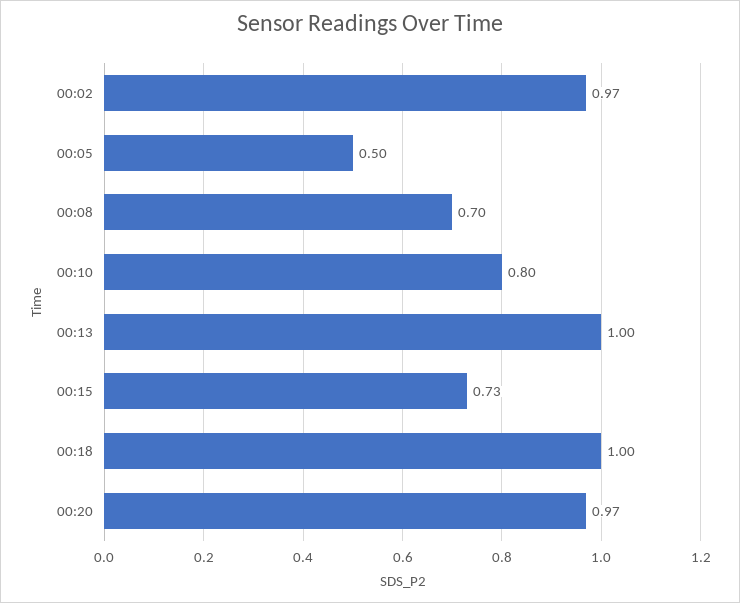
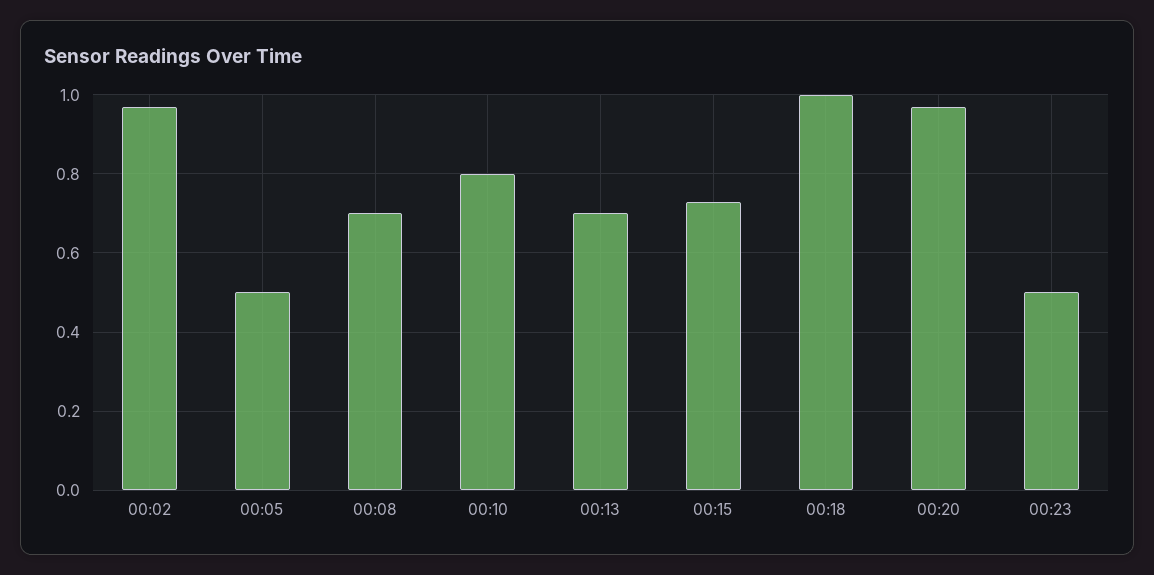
00:13: 1 -> 0.7
00:23: none -> 0.5

